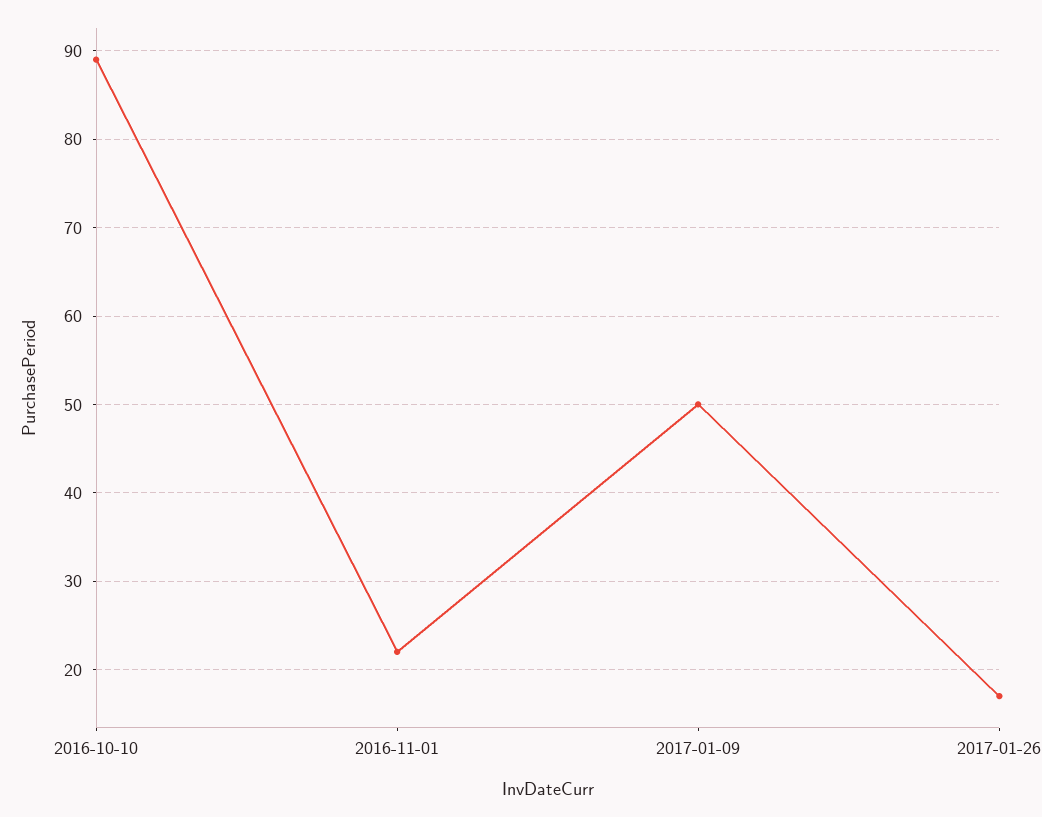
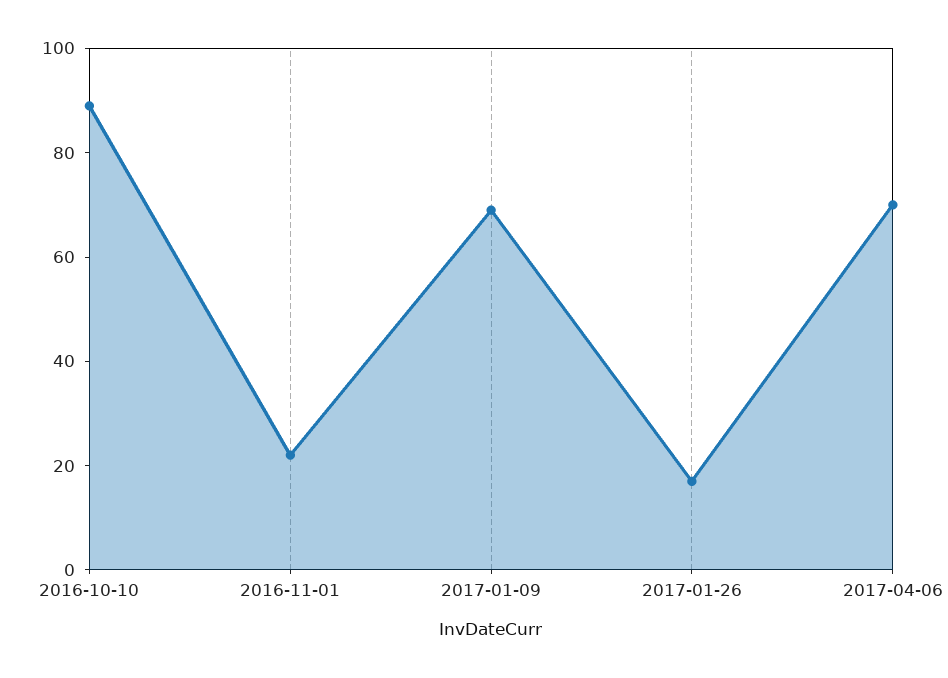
2017-01-09: 50 -> 70
2017-04-06: none -> 70

